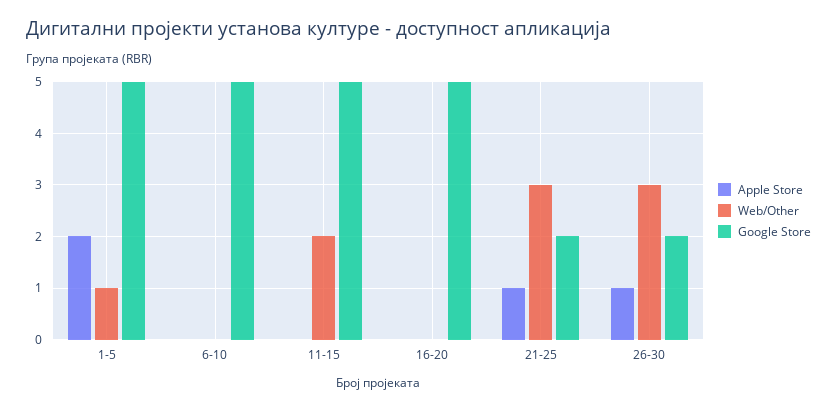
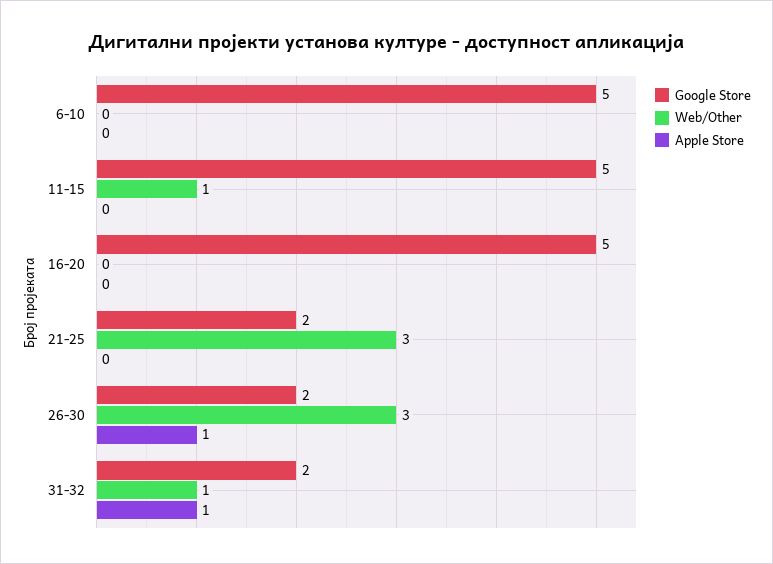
Apple Store, 1-5: 2 -> none
Web/Other, 1-5: 1 -> none
Google Store, 1-5: 5 -> none
Web/Other, 11-15: 2 -> 1
Apple Store, 21-25: 1 -> 0
Google Store, 31-32: none -> 2
Web/Other, 31-32: none -> 1
Apple Store, 31-32: none -> 1

